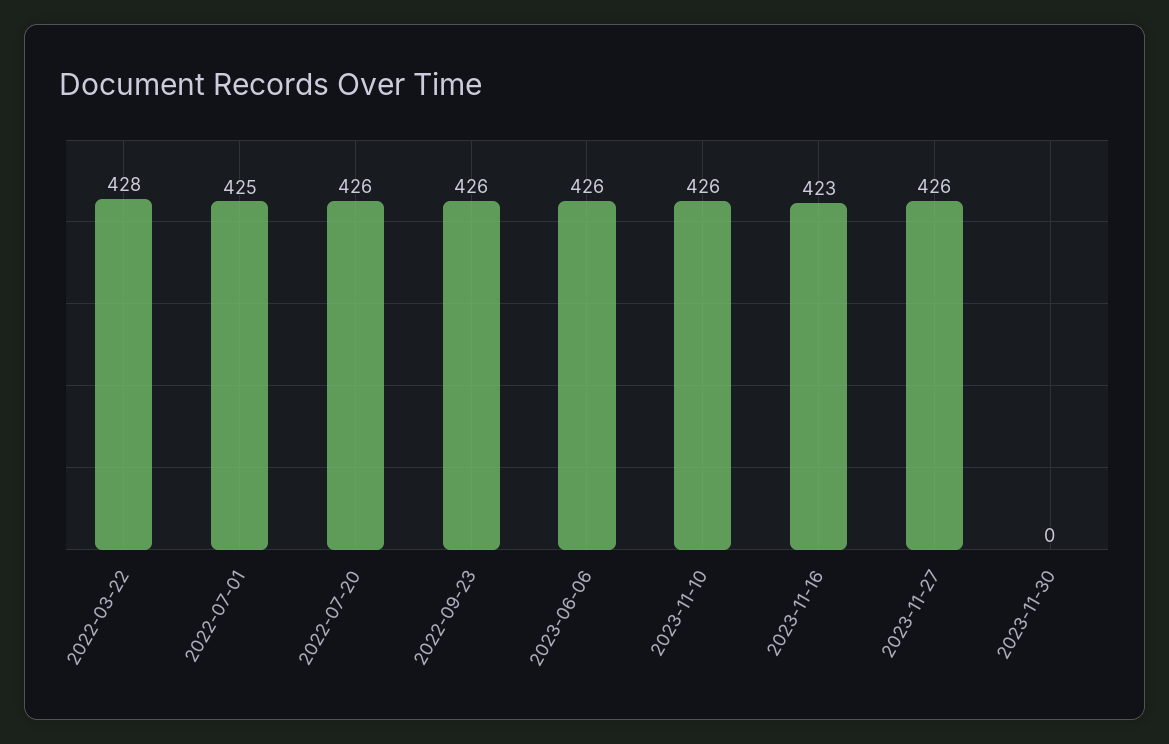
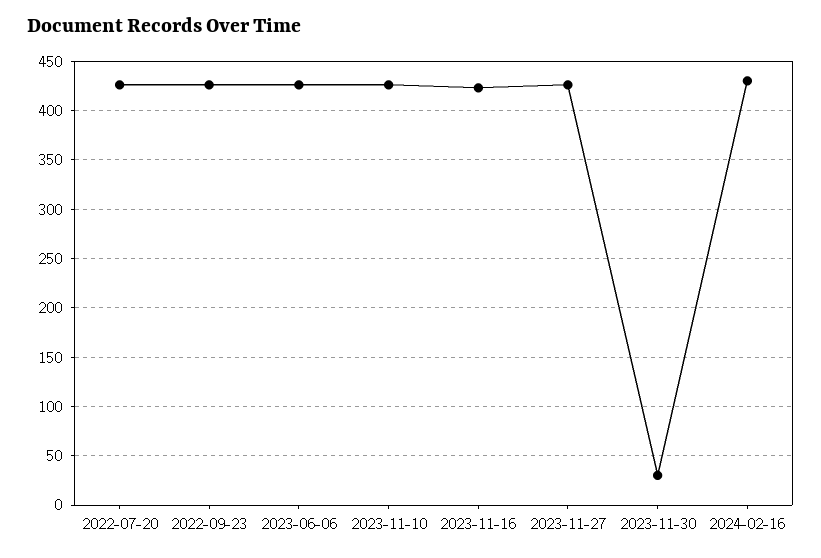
2022-03-22: 428 -> none
2022-07-01: 425 -> none
2023-11-30: 0 -> 30
2024-02-16: none -> 430

